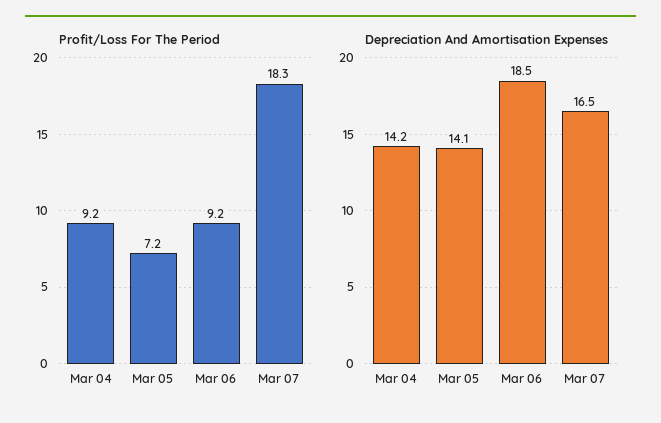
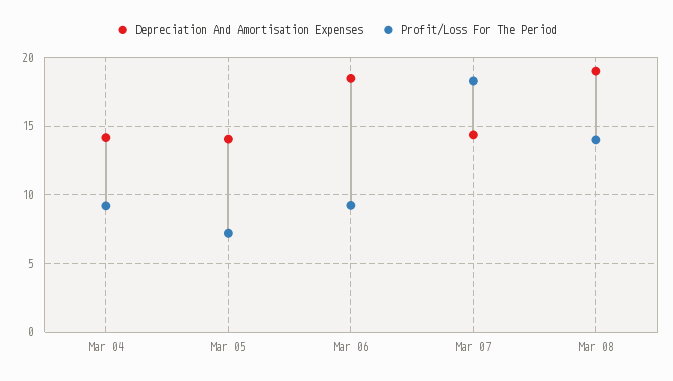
Depreciation And Amortisation Expenses, Mar 07: 16.5 -> 14.5
Depreciation And Amortisation Expenses, Mar 08: none -> 19
Profit/Loss For The Period, Mar 08: none -> 14

